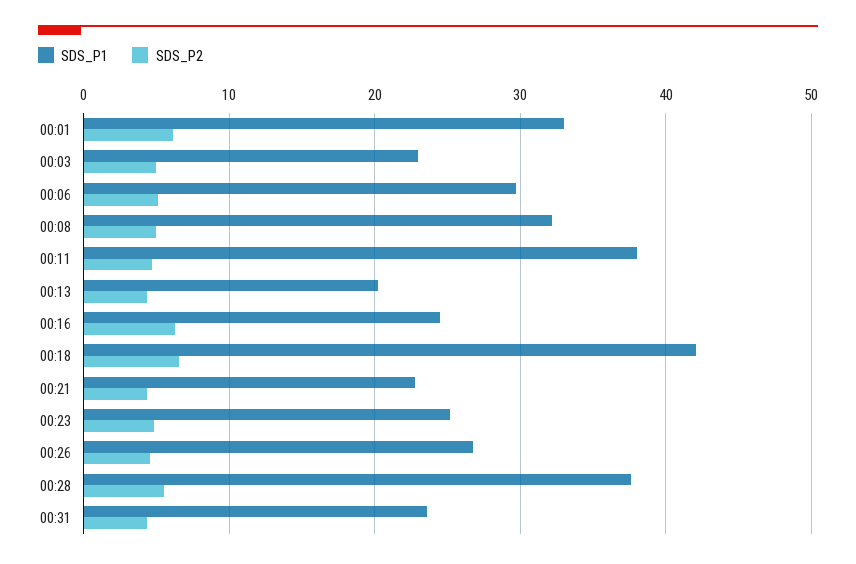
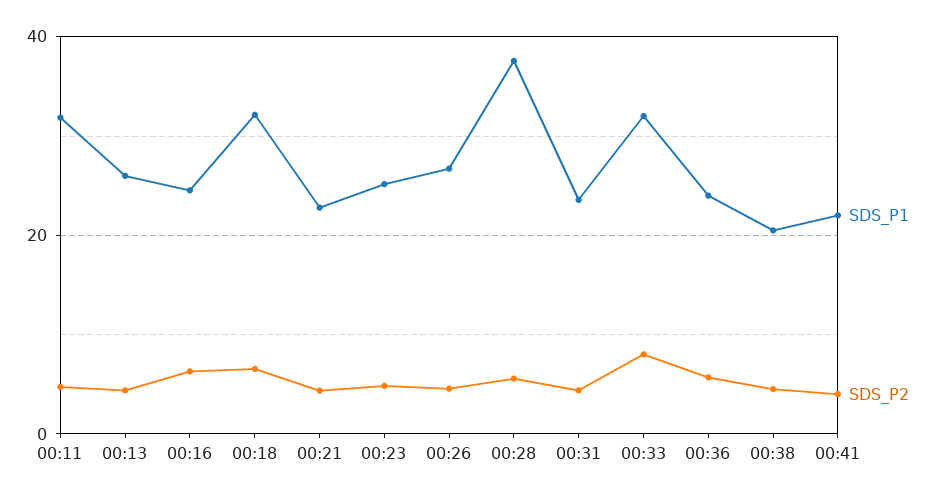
SDS_P1, 00:01: 33 -> none
SDS_P2, 00:01: 6 -> none
SDS_P1, 00:03: 23 -> none
SDS_P2, 00:03: 5 -> none
SDS_P1, 00:06: 30 -> none
SDS_P2, 00:06: 5 -> none
SDS_P1, 00:08: 32 -> none
SDS_P2, 00:08: 5 -> none
SDS_P1, 00:11: 38 -> 32
SDS_P1, 00:13: 20 -> 26
SDS_P1, 00:18: 42 -> 32
SDS_P1, 00:33: none -> 32
SDS_P2, 00:33: none -> 8
SDS_P1, 00:36: none -> 24
SDS_P2, 00:36: none -> 6
SDS_P1, 00:38: none -> 20
SDS_P2, 00:38: none -> 4
SDS_P1, 00:41: none -> 22
SDS_P2, 00:41: none -> 4

